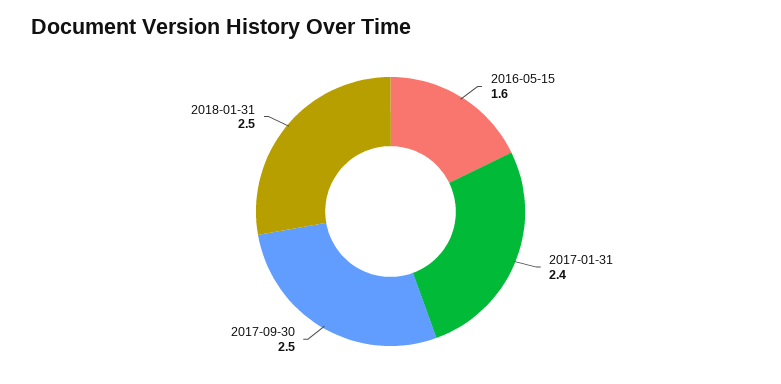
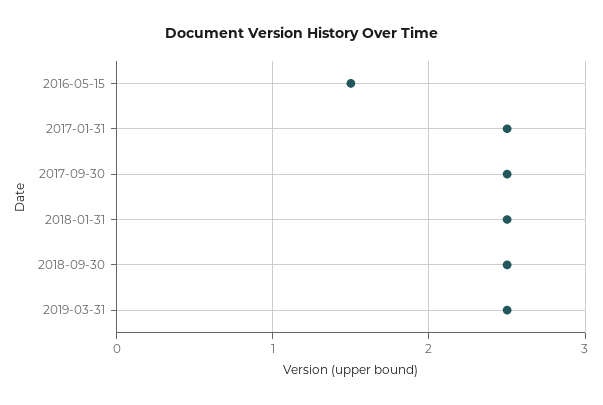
2016-05-15: 1.6 -> 1.5
2017-01-31: 2.4 -> 2.5
2018-09-30: none -> 2.5
2019-03-31: none -> 2.5

